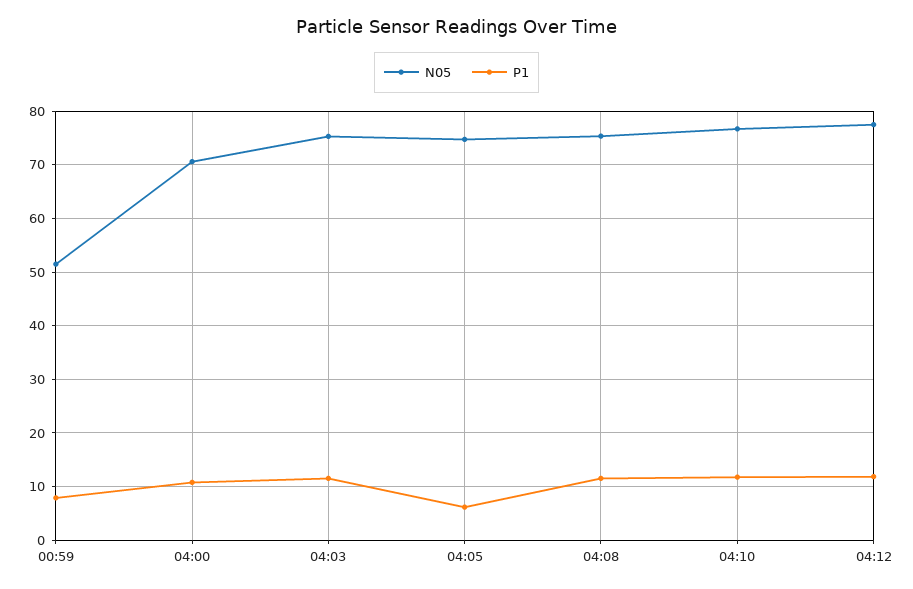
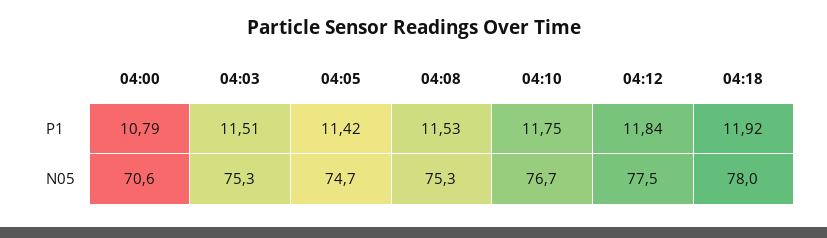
N05, 00:59: 52 -> none
P1, 00:59: 8 -> none
P1, 04:05: 6 -> 11.42
P1, 04:18: none -> 11.92
N05, 04:18: none -> 78

